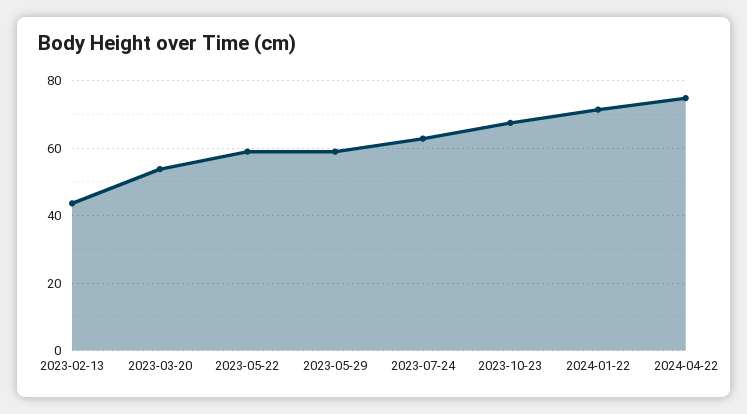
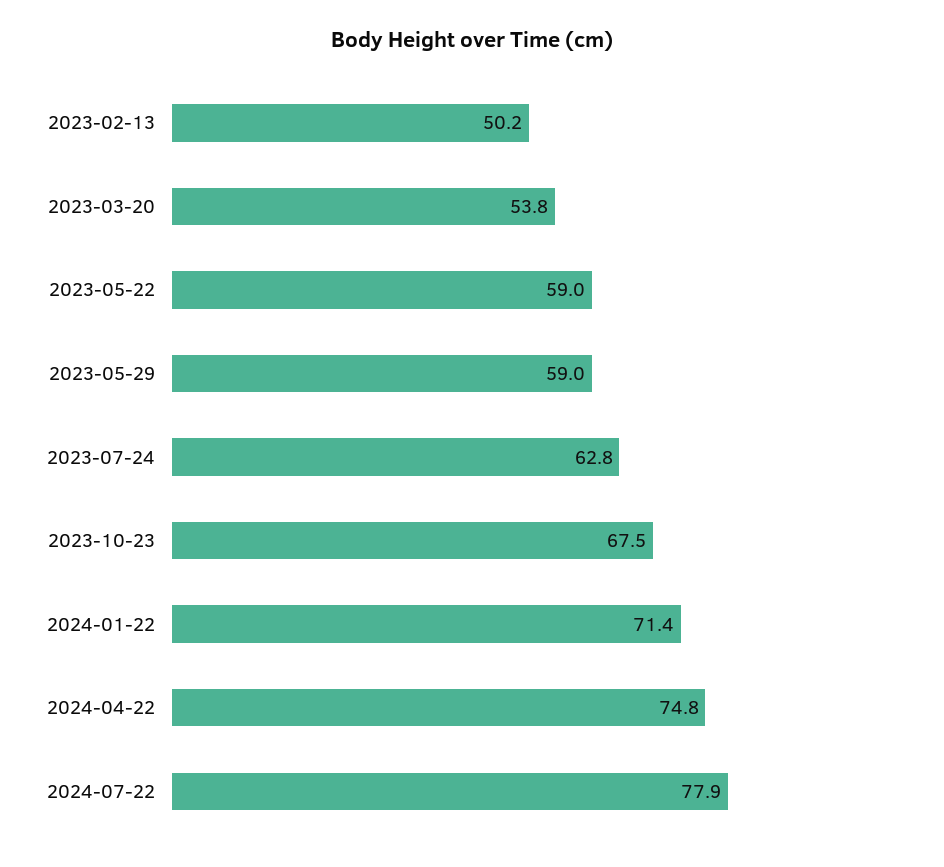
2023-02-13: 44 -> 50.2
2024-07-22: none -> 77.9

